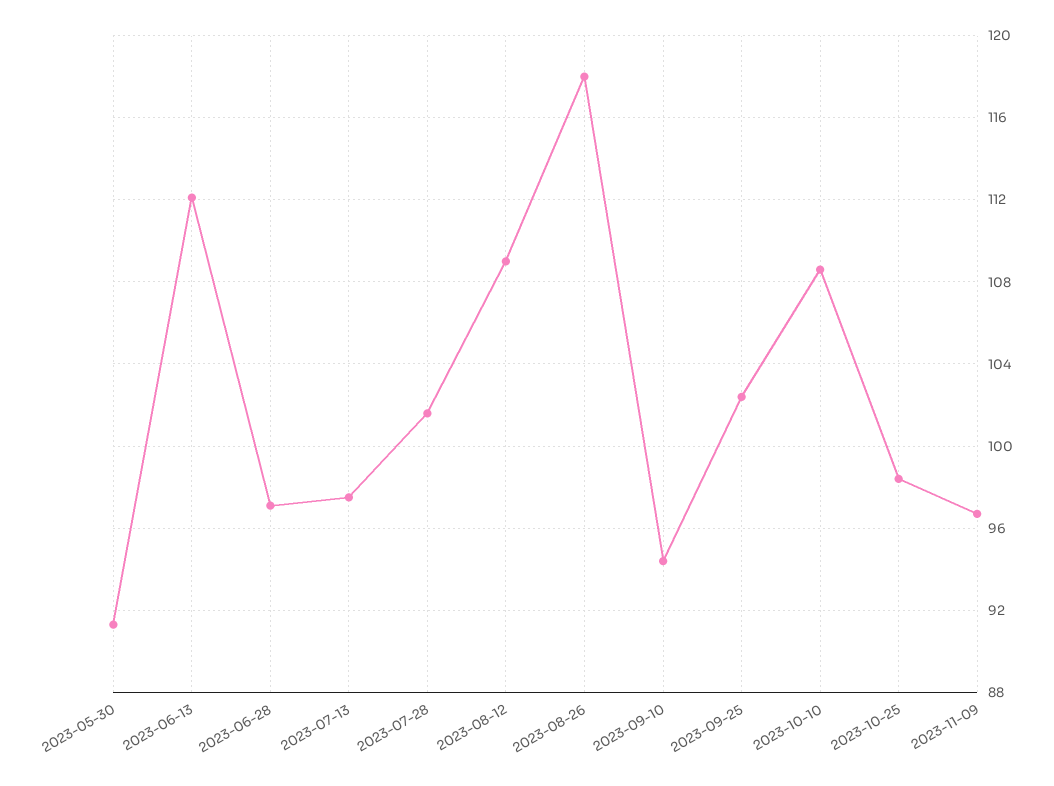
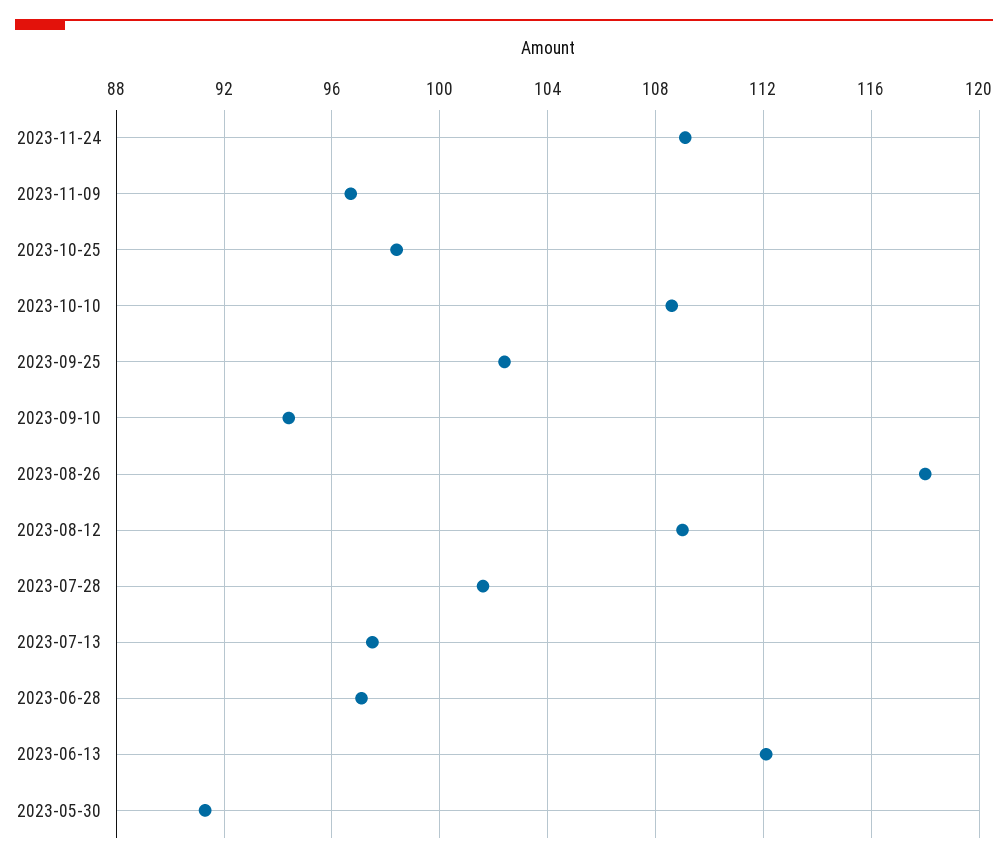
2023-11-24: none -> 109

